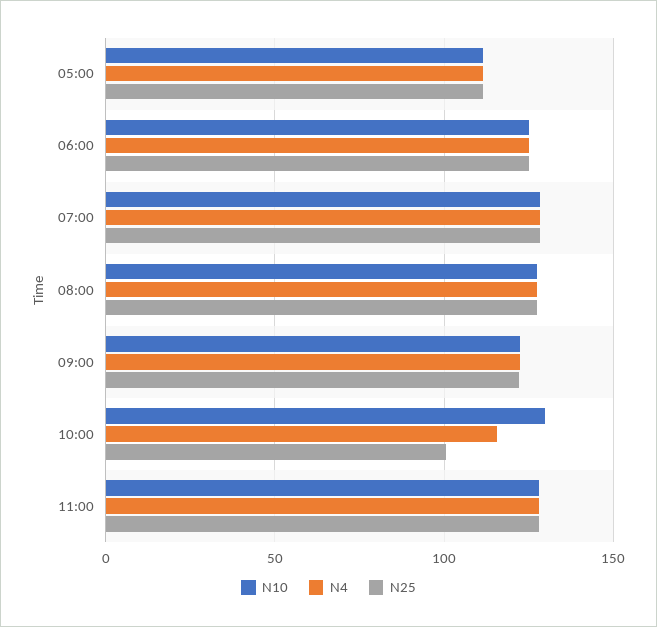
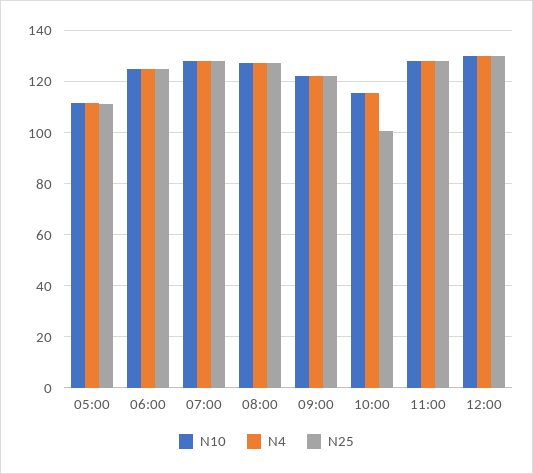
N10, 10:00: 130 -> 115
N10, 12:00: none -> 130
N4, 12:00: none -> 130
N25, 12:00: none -> 130

